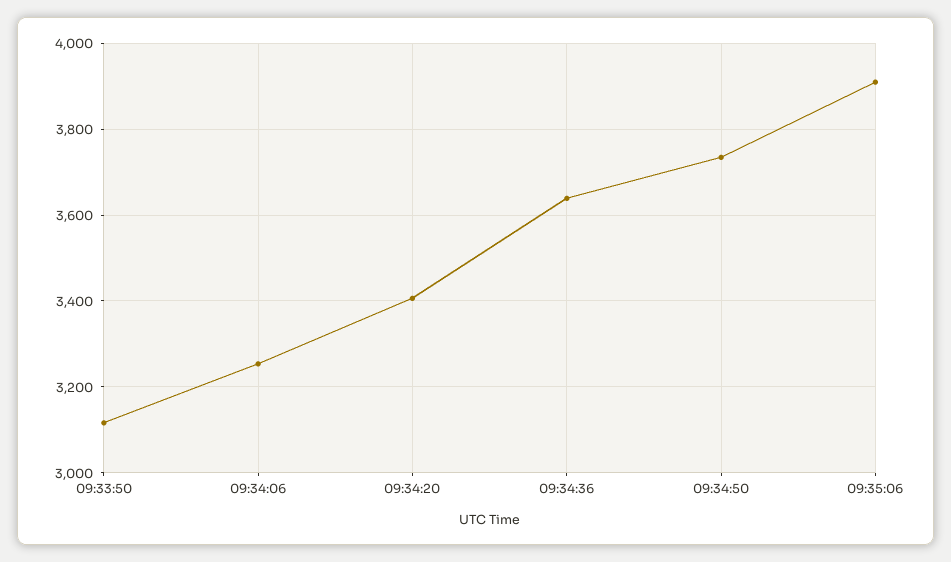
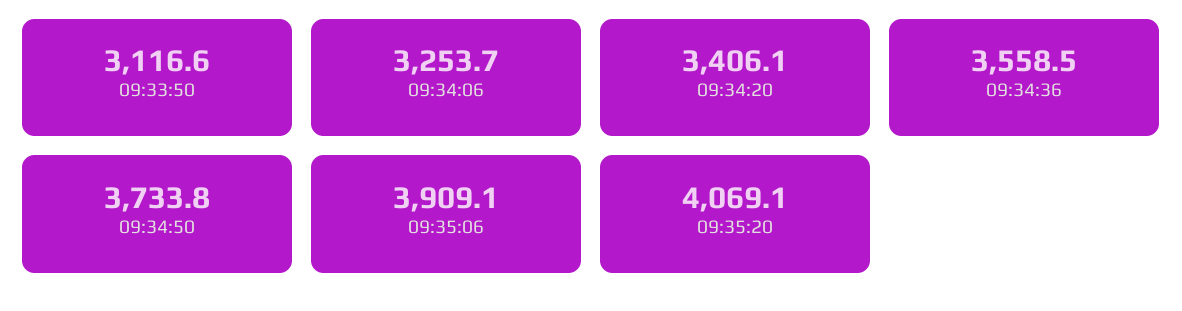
09:34:36: 3640 -> 3558.5
09:35:20: none -> 4069.1

